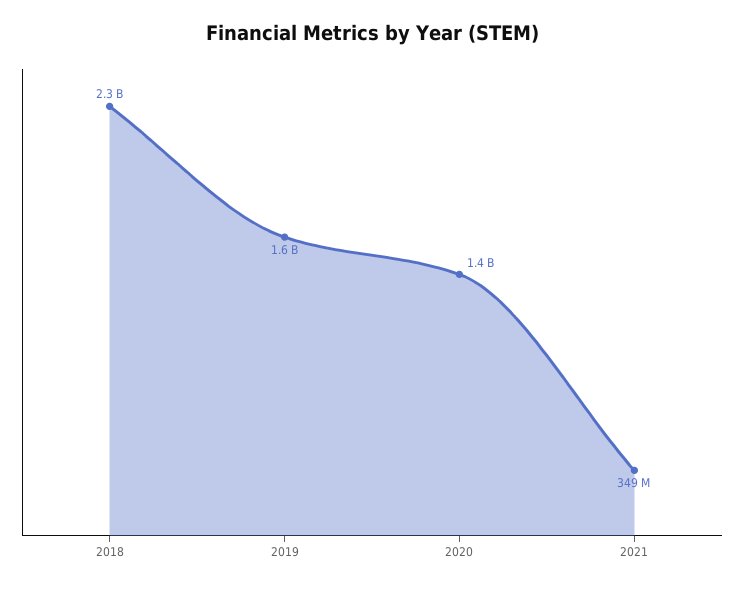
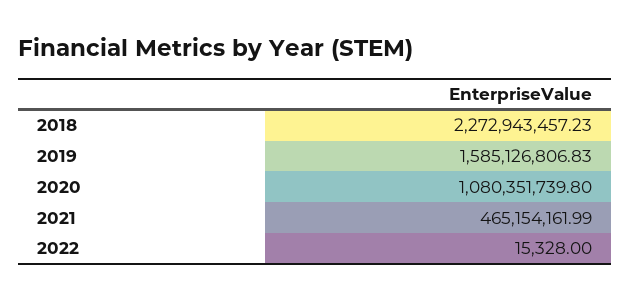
2020: 1400000000 -> 1080351739.8
2021: 349000000 -> 465154161.99
2022: none -> 15328

